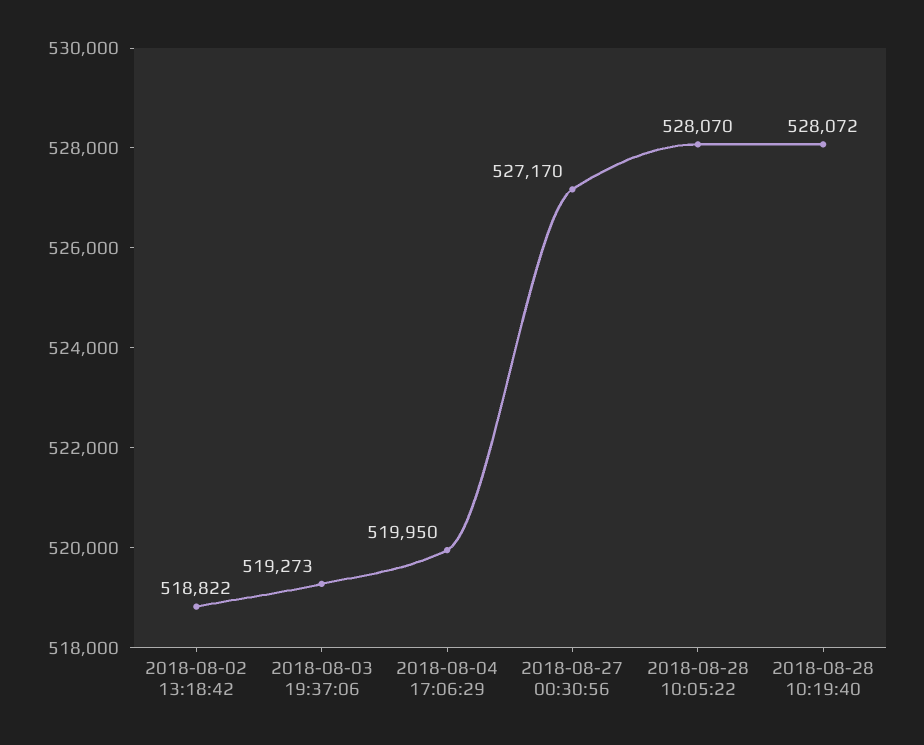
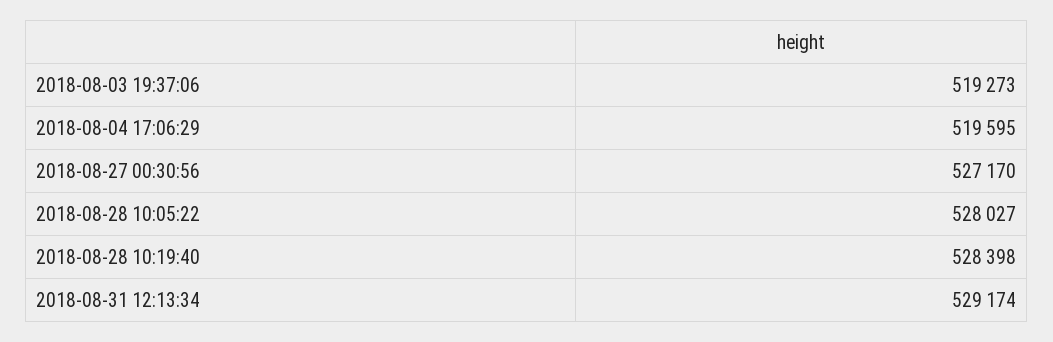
2018-08-02 13:18:42: 518822 -> none
2018-08-04 17:06:29: 519950 -> 519595
2018-08-28 10:05:22: 528070 -> 528027
2018-08-28 10:19:40: 528072 -> 528398
2018-08-31 12:13:34: none -> 529174

